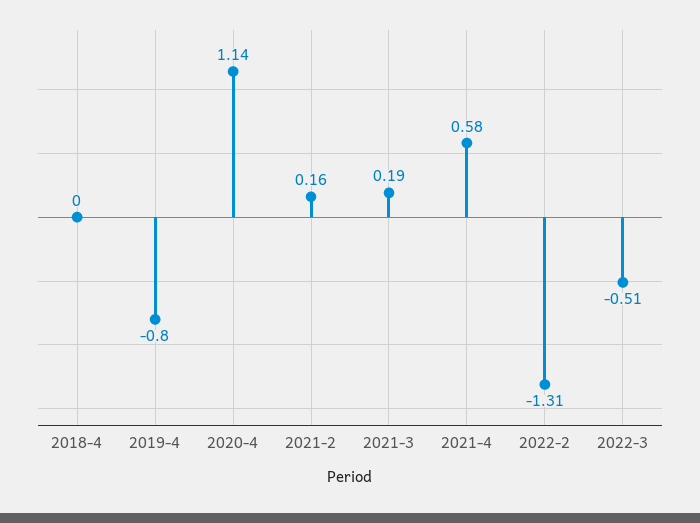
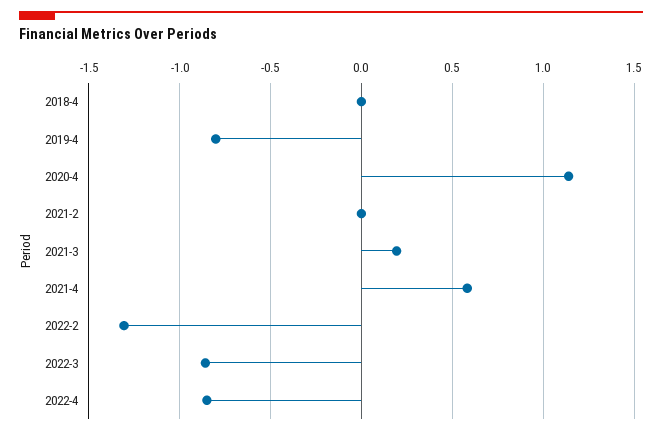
2021-2: 0.16 -> 0
2022-3: -0.51 -> -0.85
2022-4: none -> -0.85

